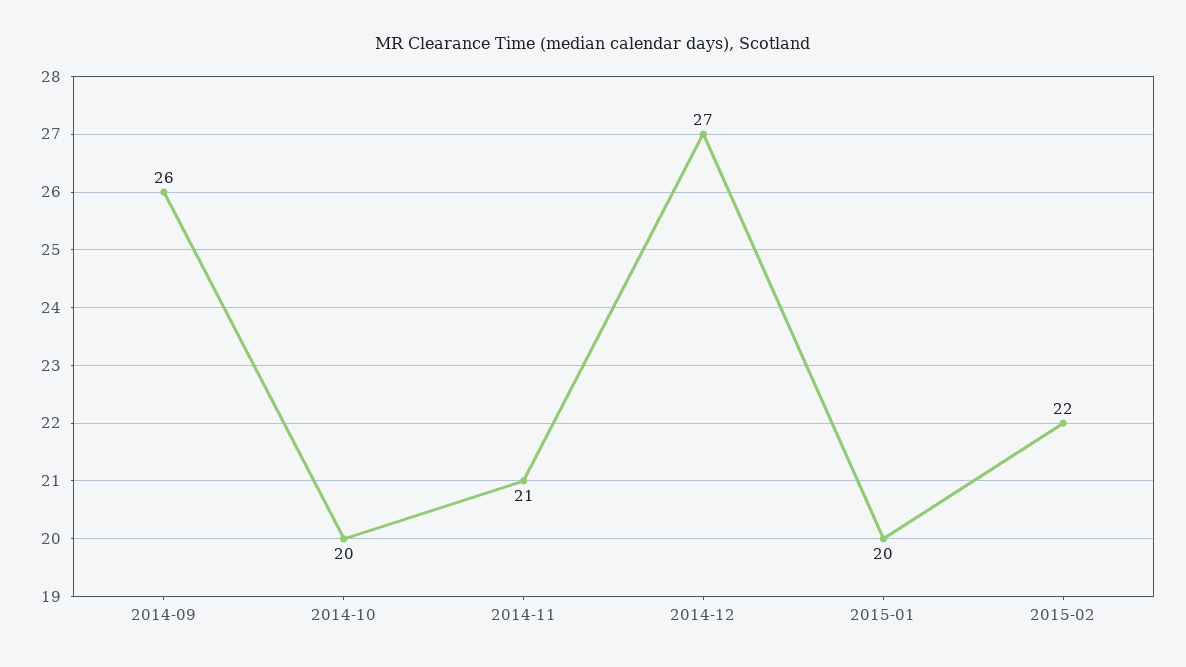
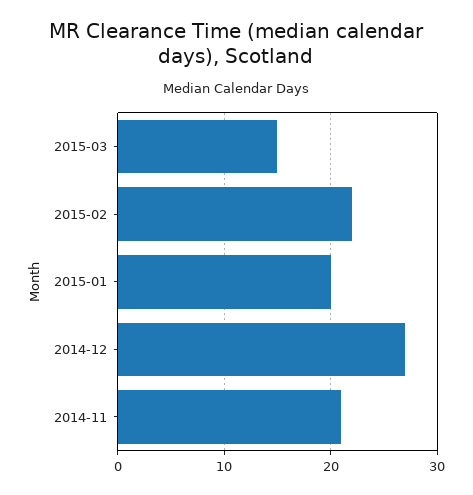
2014-09: 26 -> none
2014-10: 20 -> none
2015-03: none -> 15

